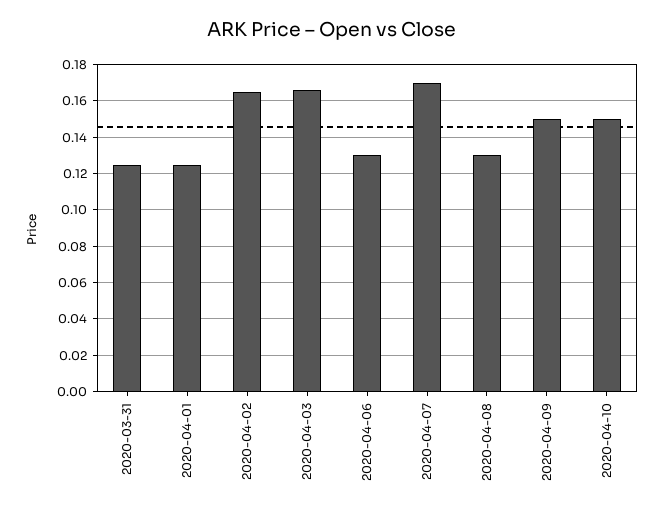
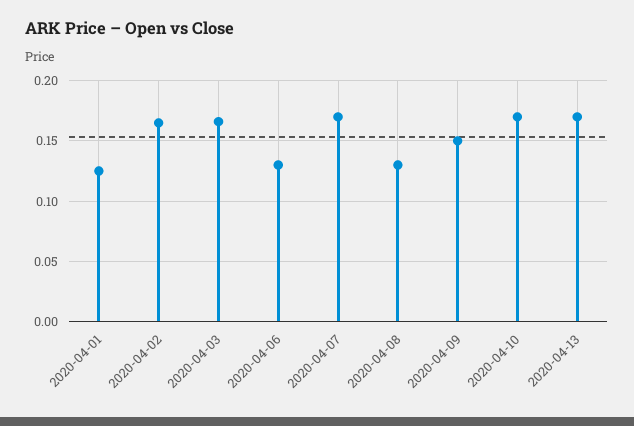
2020-03-31: 0.125 -> none
2020-04-10: 0.15 -> 0.17
2020-04-13: none -> 0.17

